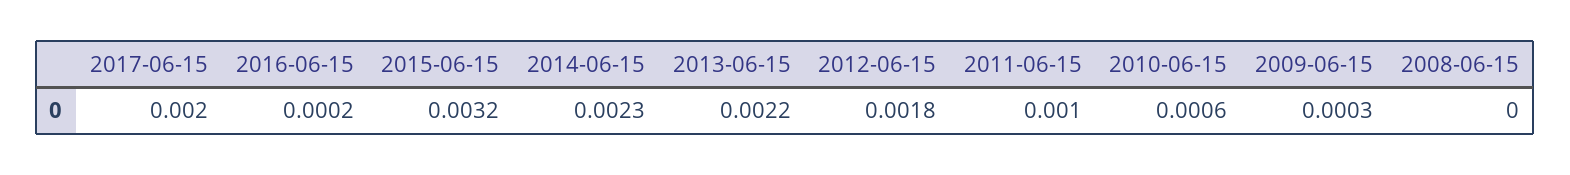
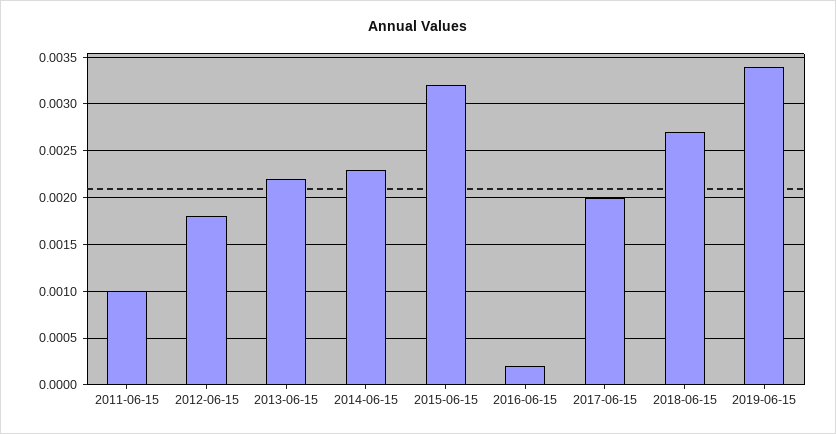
2010-06-15: 0.0006 -> none
2009-06-15: 0.0003 -> none
2008-06-15: 0 -> none
2018-06-15: none -> 0.0027
2019-06-15: none -> 0.0034

